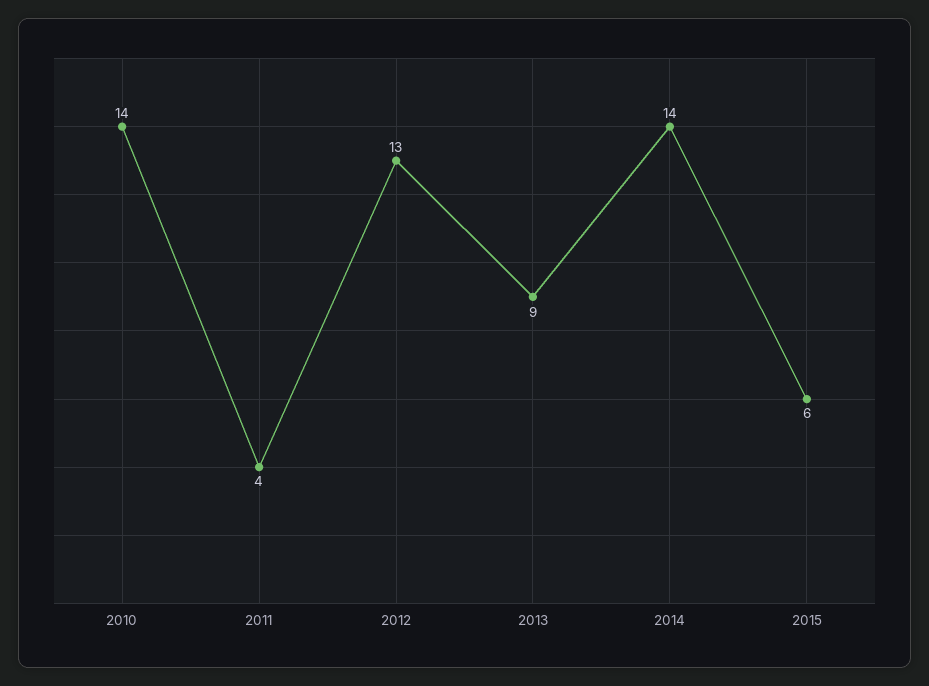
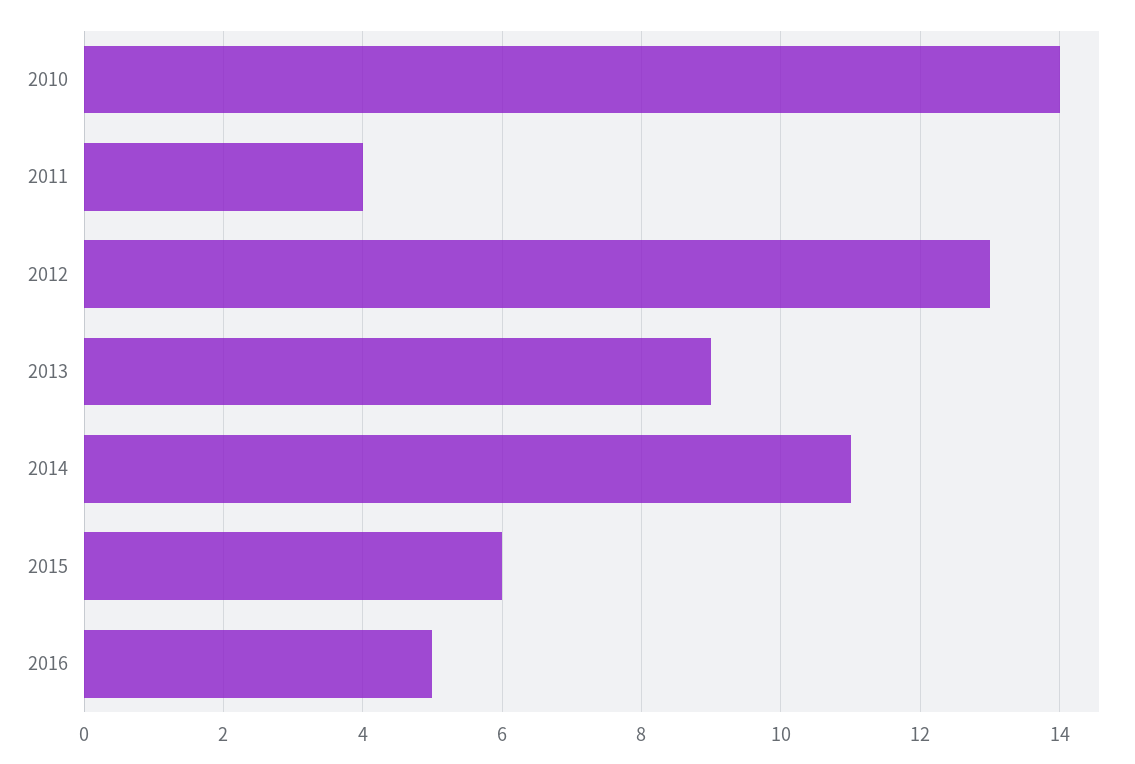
2014: 14 -> 11
2016: none -> 5

